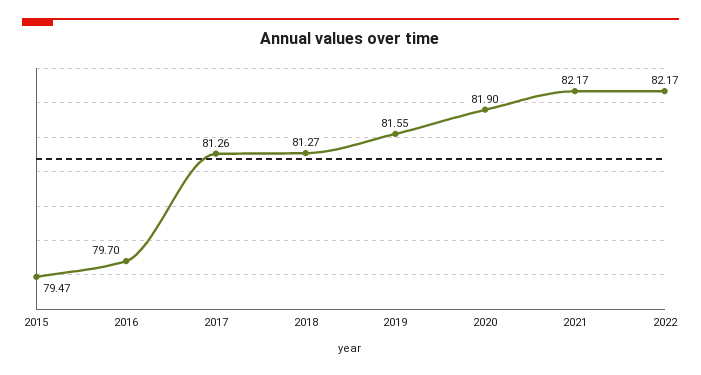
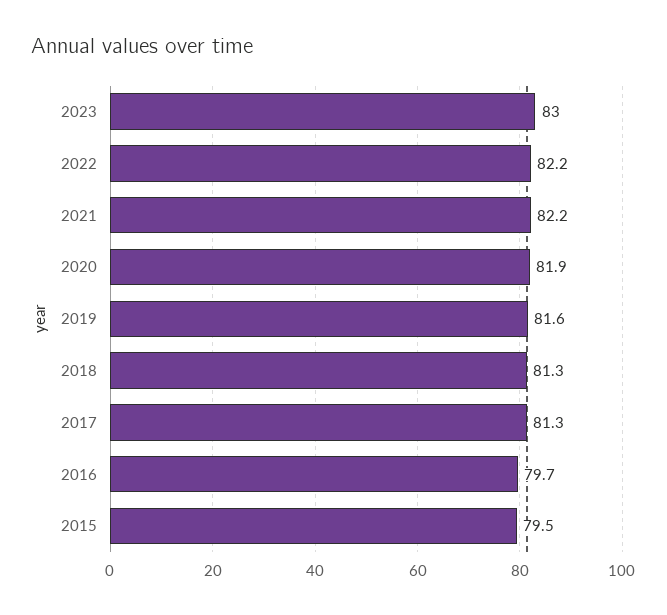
2023: none -> 83

